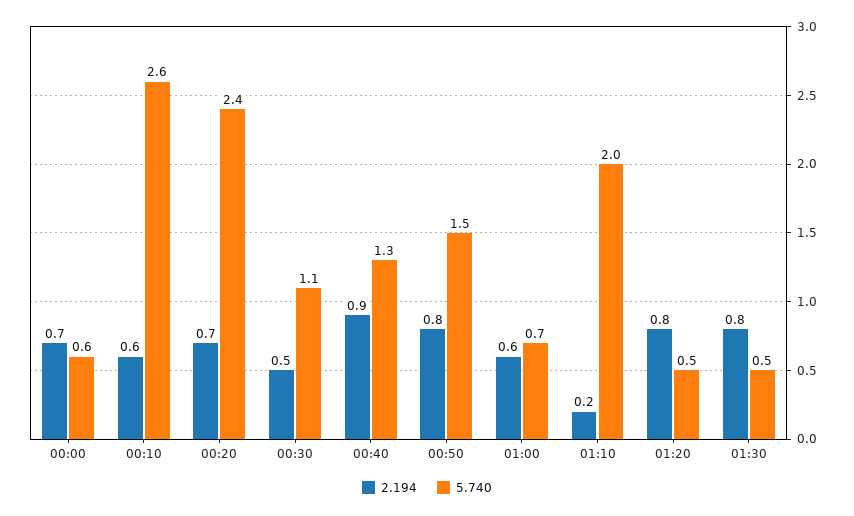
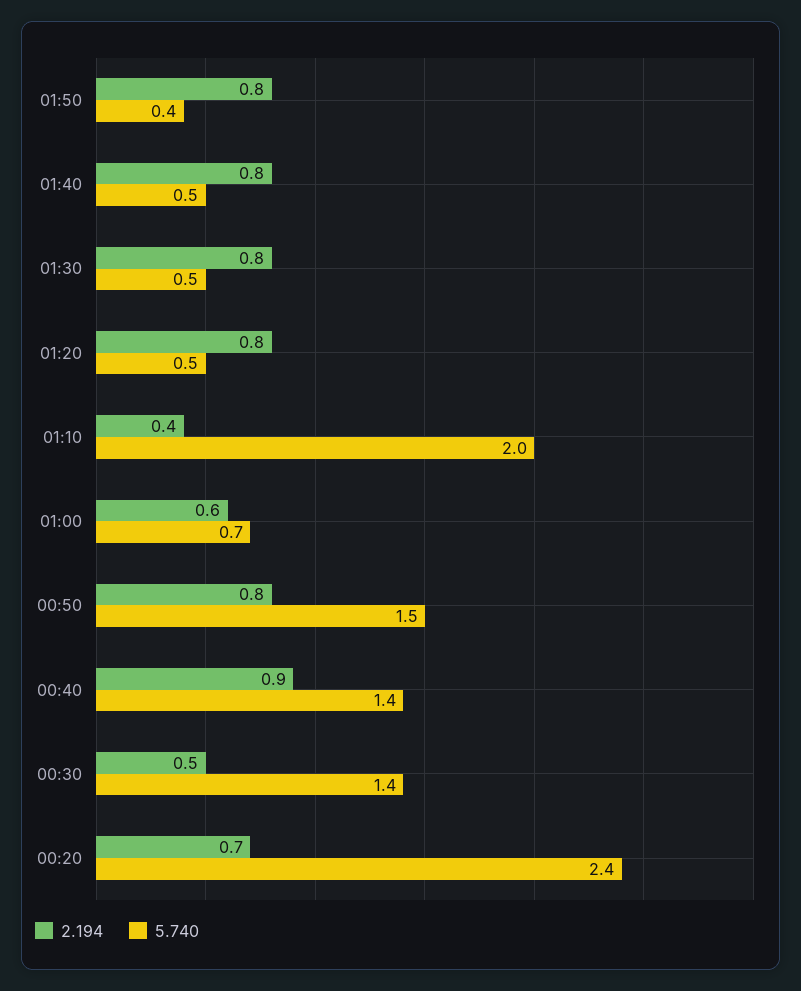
2.194, 00:00: 0.7 -> none
5.740, 00:00: 0.6 -> none
2.194, 00:10: 0.6 -> none
5.740, 00:10: 2.6 -> none
5.740, 00:30: 1.1 -> 1.4
5.740, 00:40: 1.3 -> 1.4
2.194, 01:10: 0.2 -> 0.4
2.194, 01:50: none -> 0.8
5.740, 01:50: none -> 0.4
2.194, 01:40: none -> 0.8
5.740, 01:40: none -> 0.5

